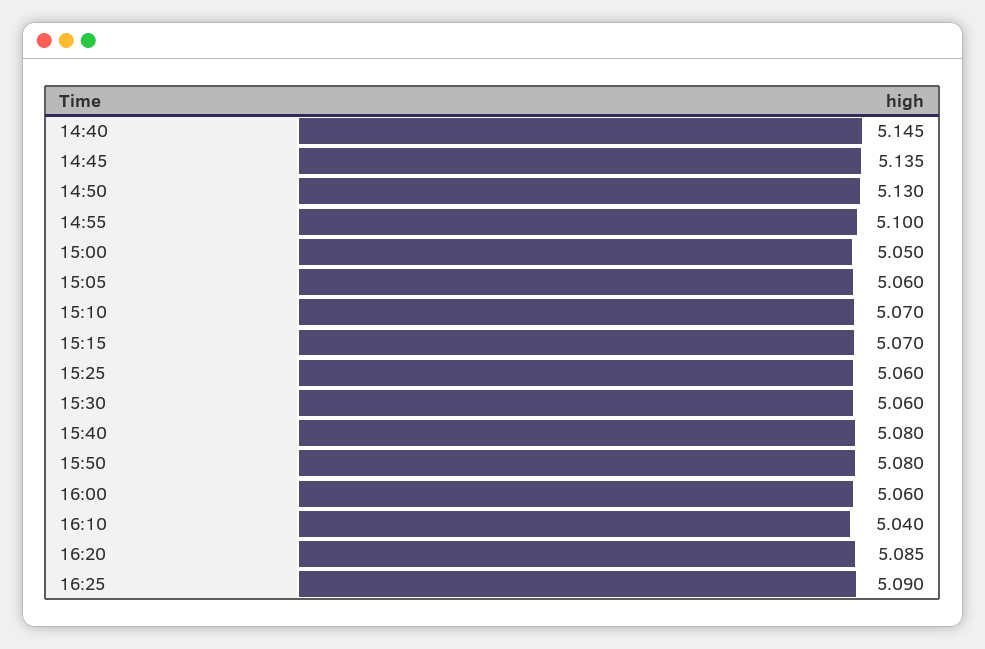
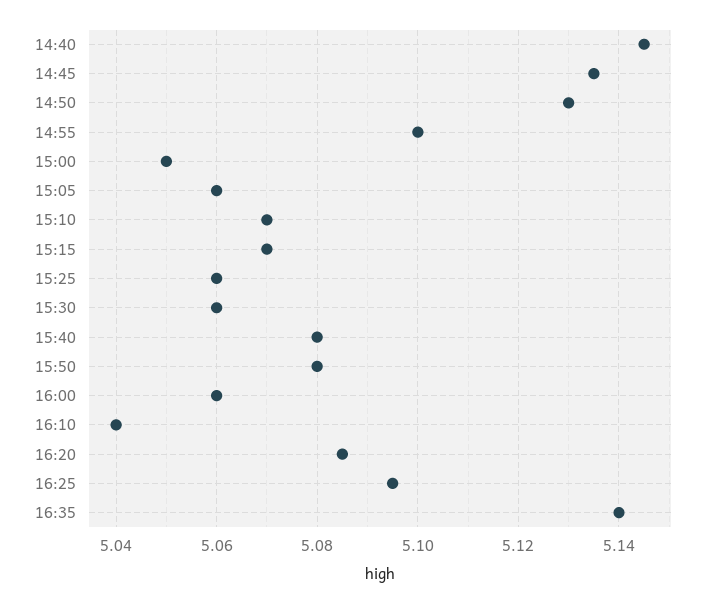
16:25: 5.09 -> 5.095
16:35: none -> 5.14

